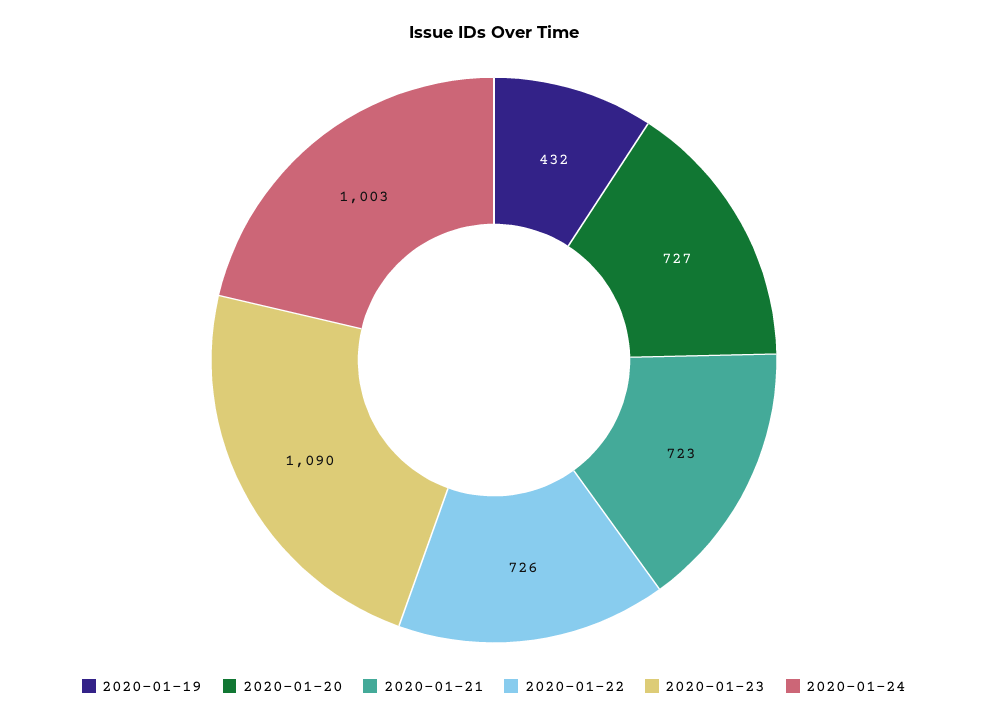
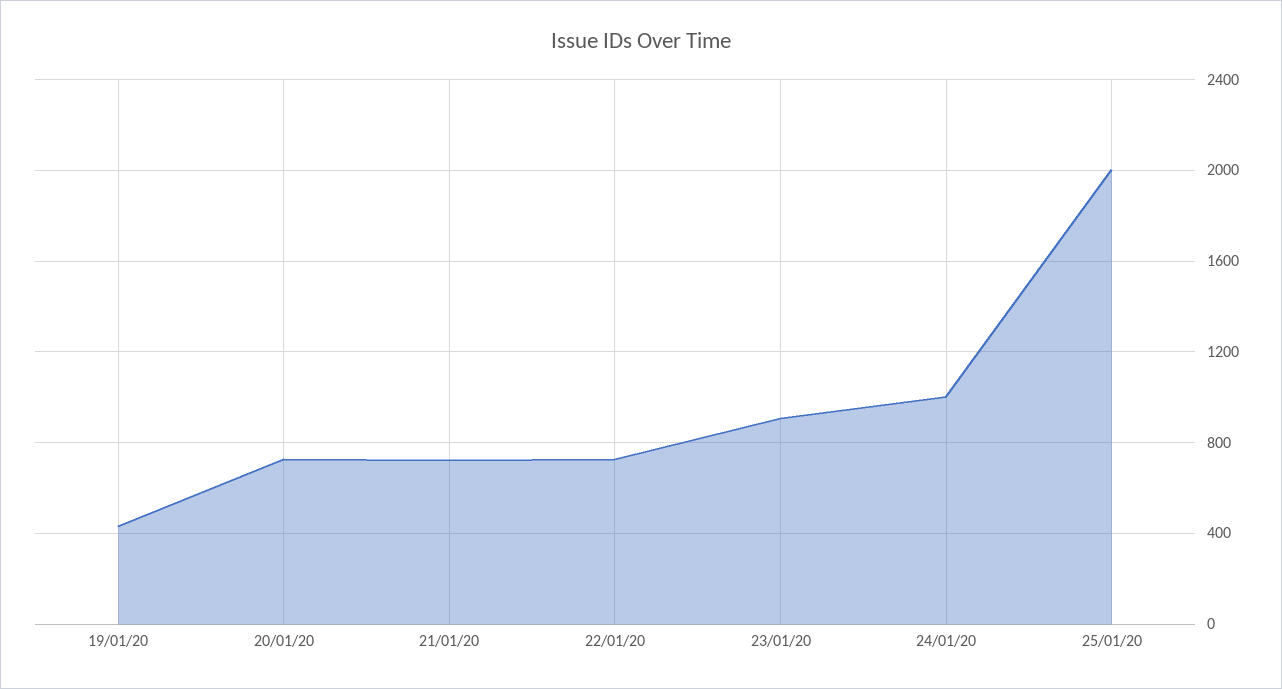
2020-01-23: 1090 -> 900
25/01/20: none -> 2000

